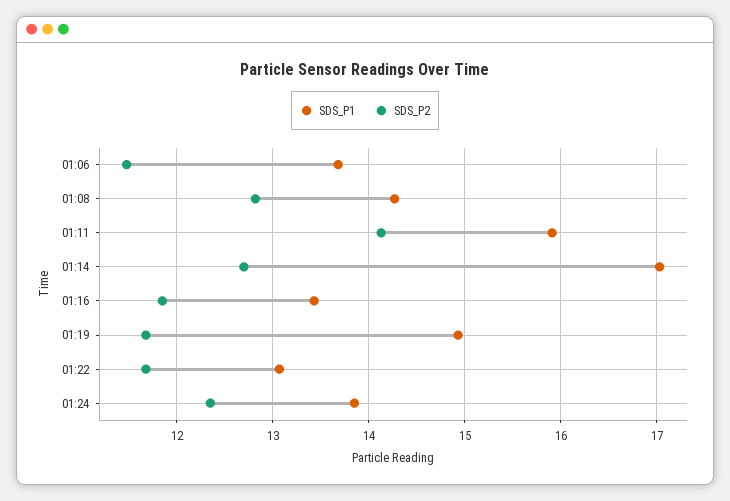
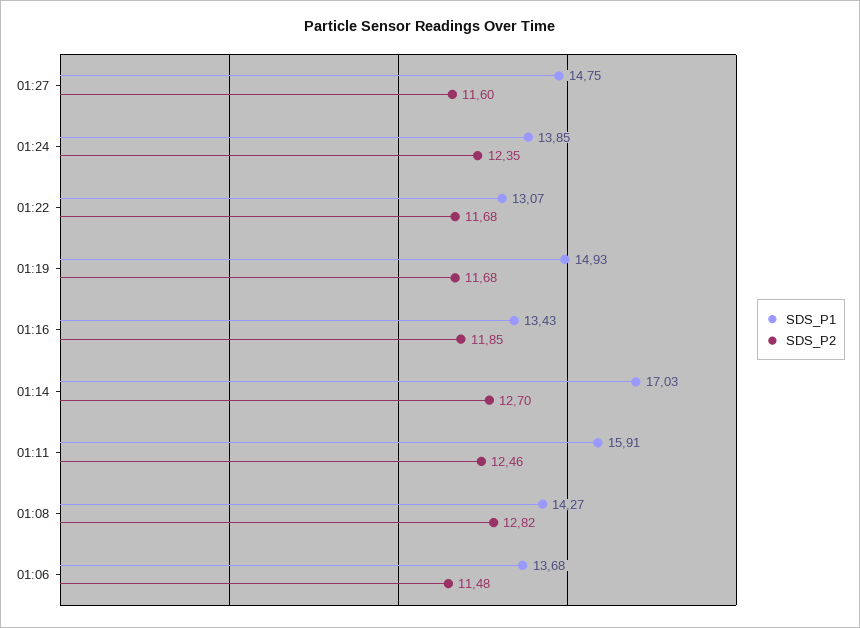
SDS_P2, 01:11: 14.1 -> 12.46
SDS_P1, 01:27: none -> 14.75
SDS_P2, 01:27: none -> 11.6

